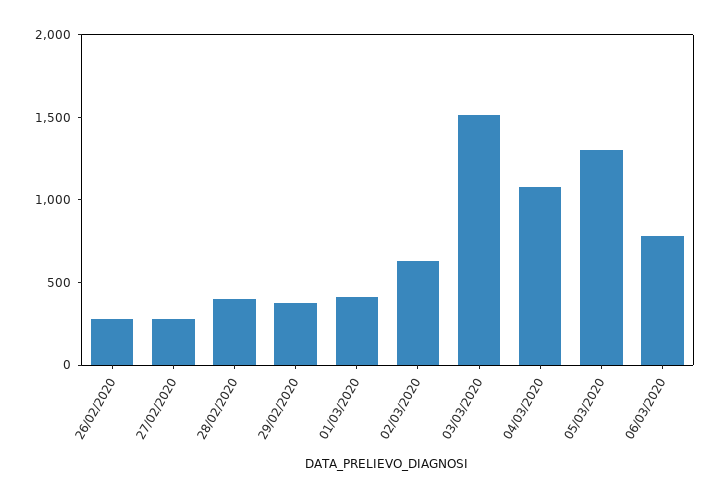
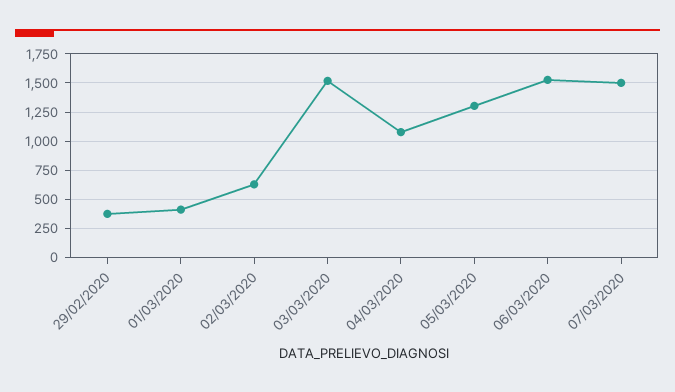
26/02/2020: 300 -> none
27/02/2020: 300 -> none
28/02/2020: 400 -> none
06/03/2020: 800 -> 1500
07/03/2020: none -> 1500

